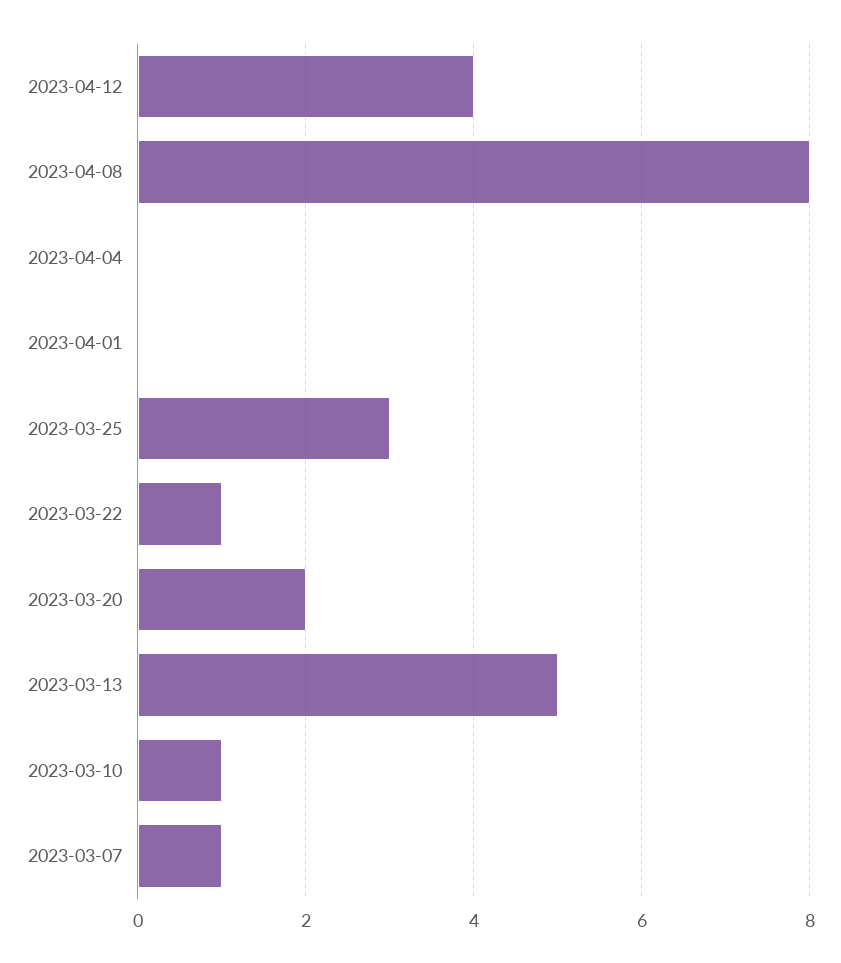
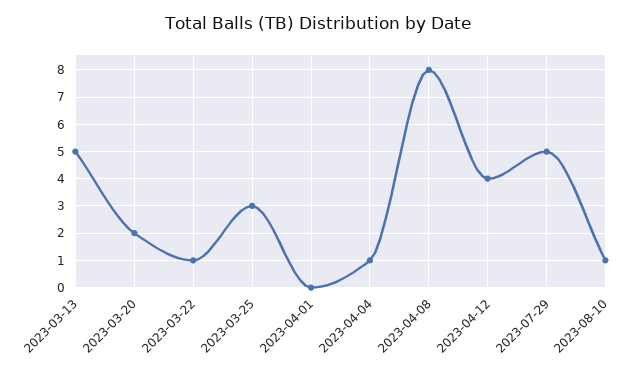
2023-04-04: 0 -> 1
2023-03-10: 1 -> none
2023-03-07: 1 -> none
2023-07-29: none -> 5
2023-08-10: none -> 1

